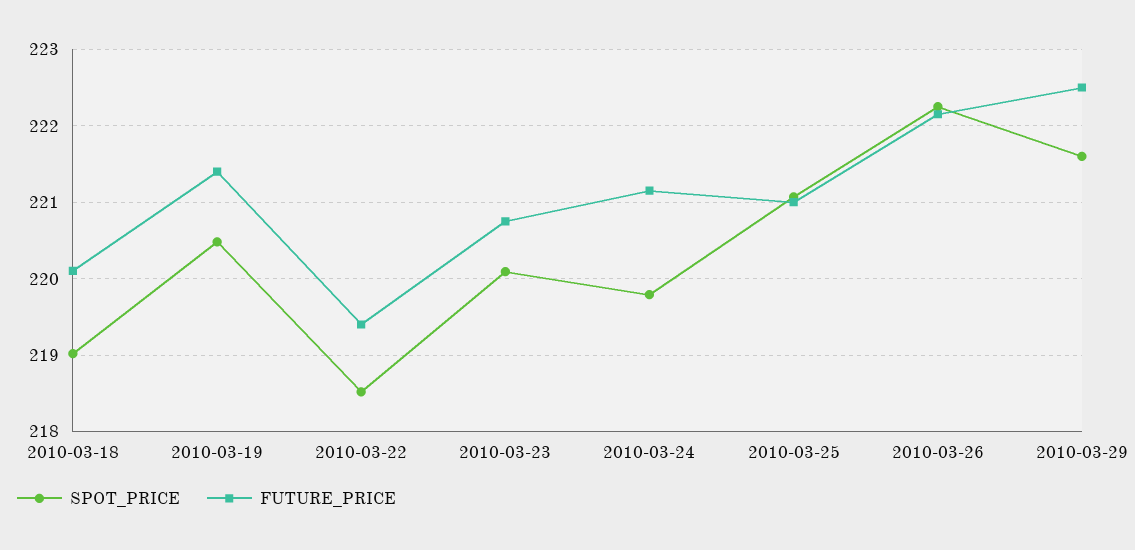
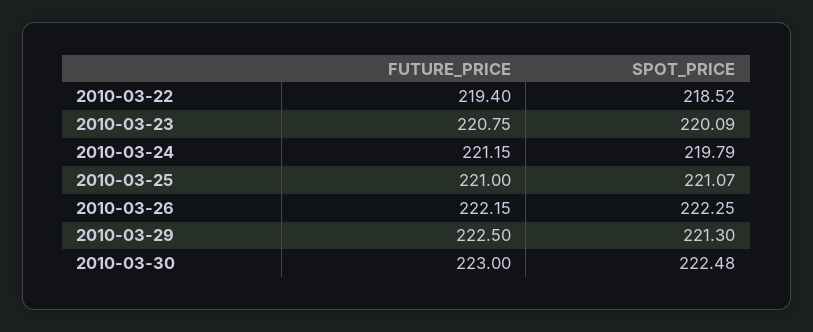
SPOT_PRICE, 2010-03-18: 219 -> none
FUTURE_PRICE, 2010-03-18: 220.1 -> none
SPOT_PRICE, 2010-03-19: 220.5 -> none
FUTURE_PRICE, 2010-03-19: 221.4 -> none
SPOT_PRICE, 2010-03-29: 221.6 -> 221.3
FUTURE_PRICE, 2010-03-30: none -> 223
SPOT_PRICE, 2010-03-30: none -> 222.48

